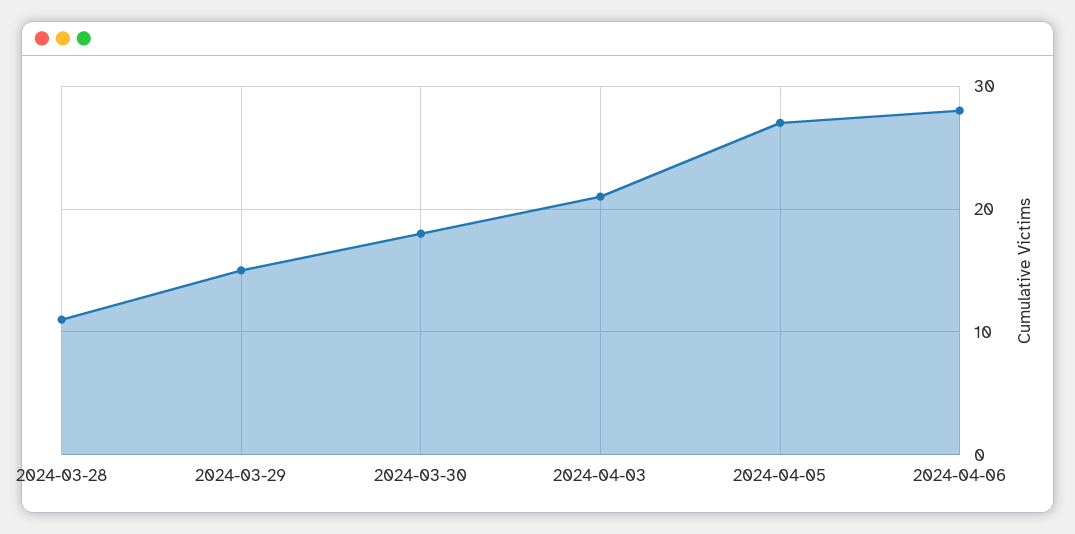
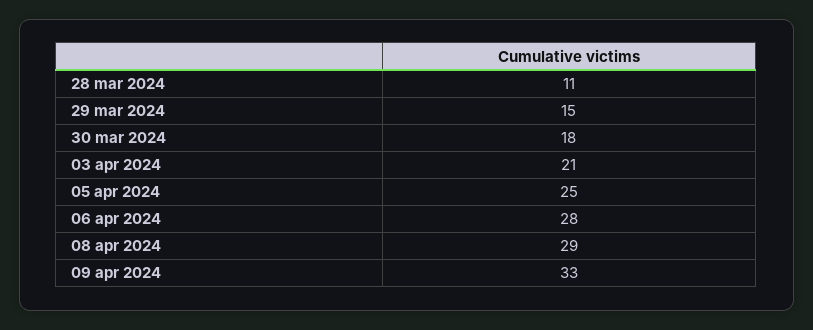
2024-04-05: 27 -> 25
08 apr 2024: none -> 29
09 apr 2024: none -> 33

